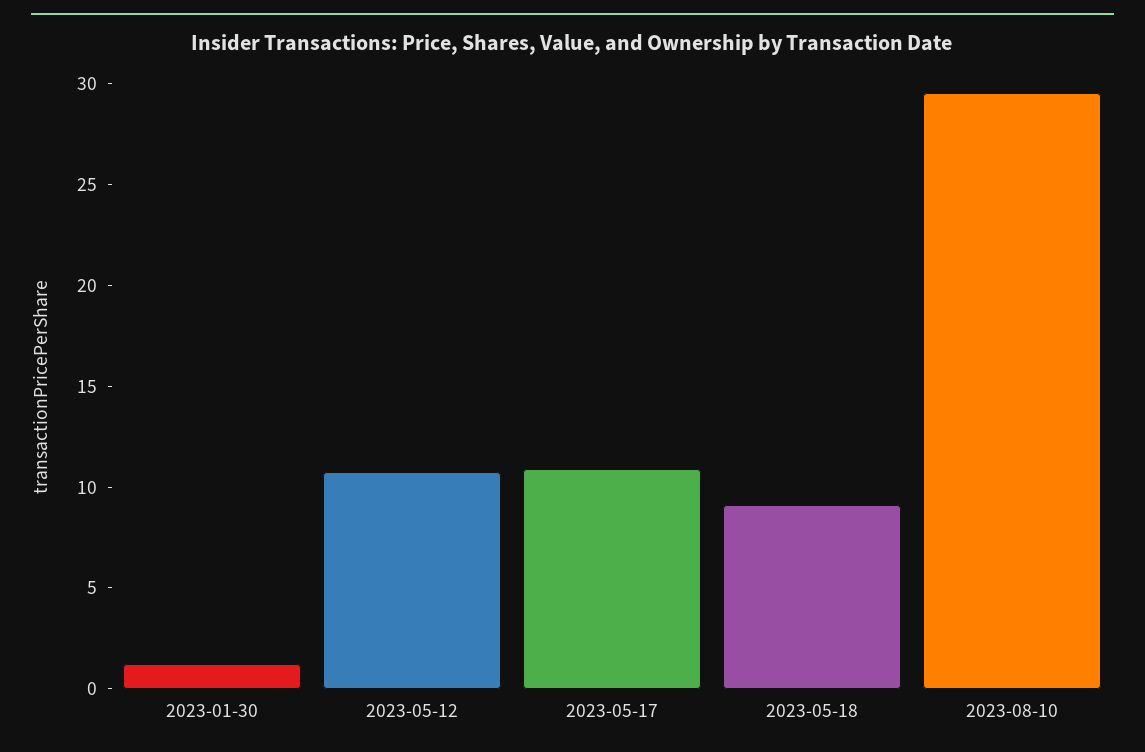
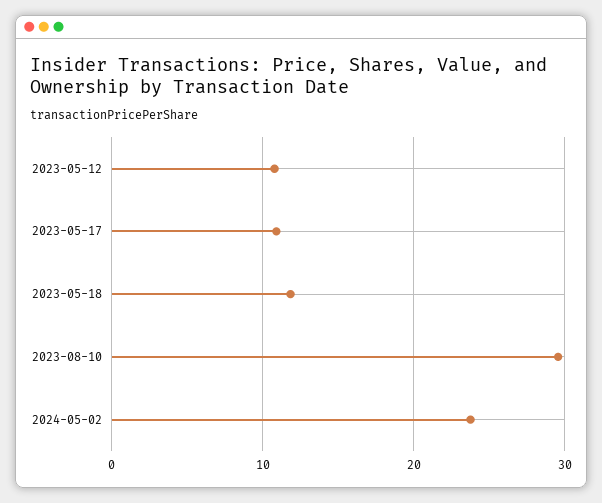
2023-01-30: 1 -> none
2023-05-18: 9 -> 12
2024-05-02: none -> 24

